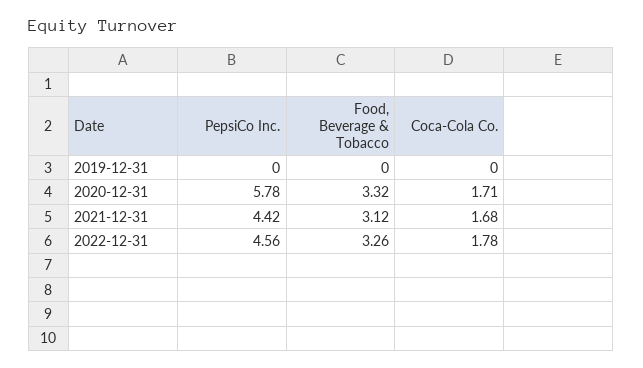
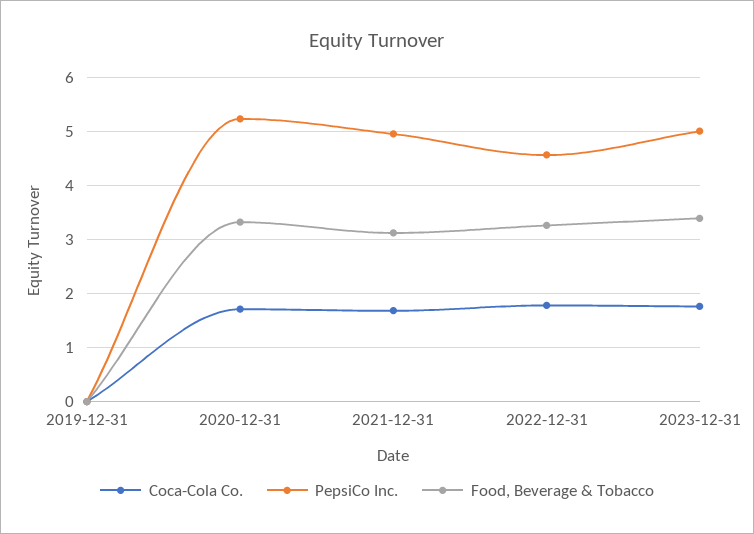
PepsiCo Inc., 2020-12-31: 5.78 -> 5.2
PepsiCo Inc., 2021-12-31: 4.42 -> 5
Coca-Cola Co., 2023-12-31: none -> 1.8
PepsiCo Inc., 2023-12-31: none -> 5
Food, Beverage & Tobacco, 2023-12-31: none -> 3.4

